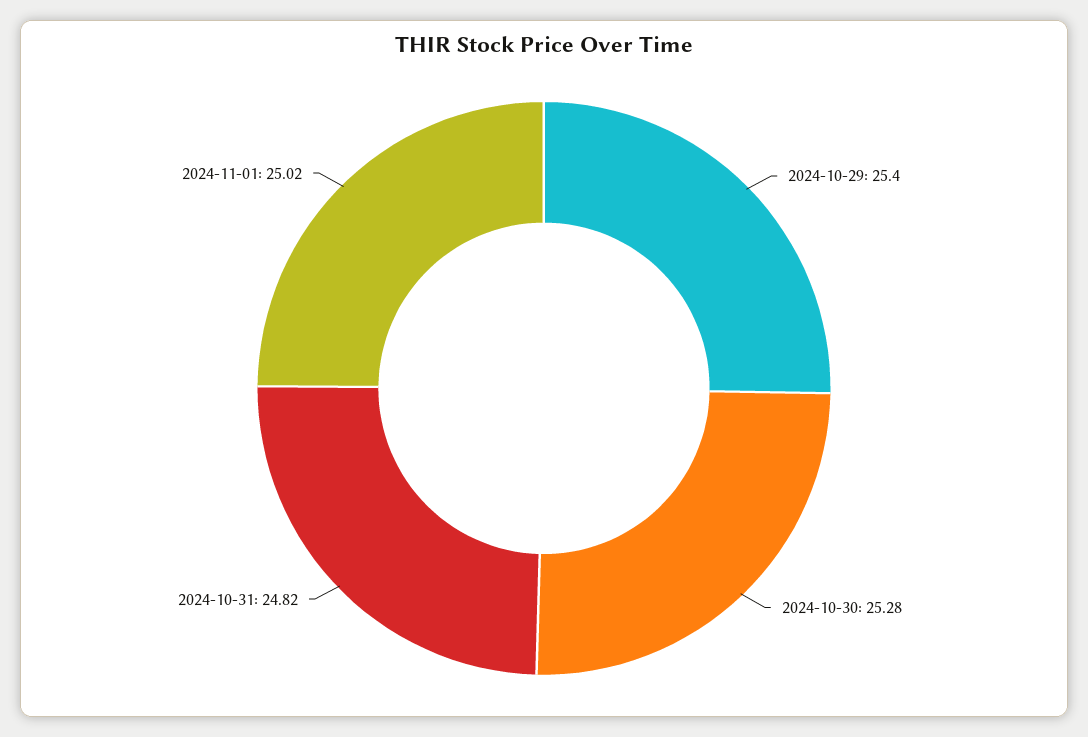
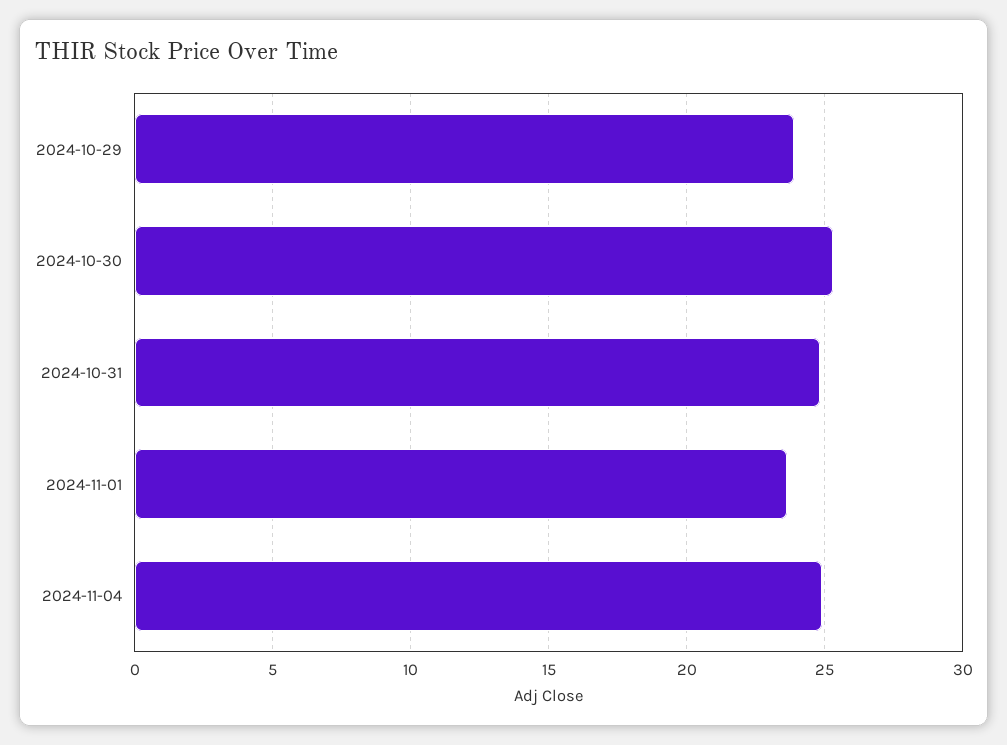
2024-10-29: 25.4 -> 24
2024-11-01: 25.02 -> 23.5
2024-11-04: none -> 25

